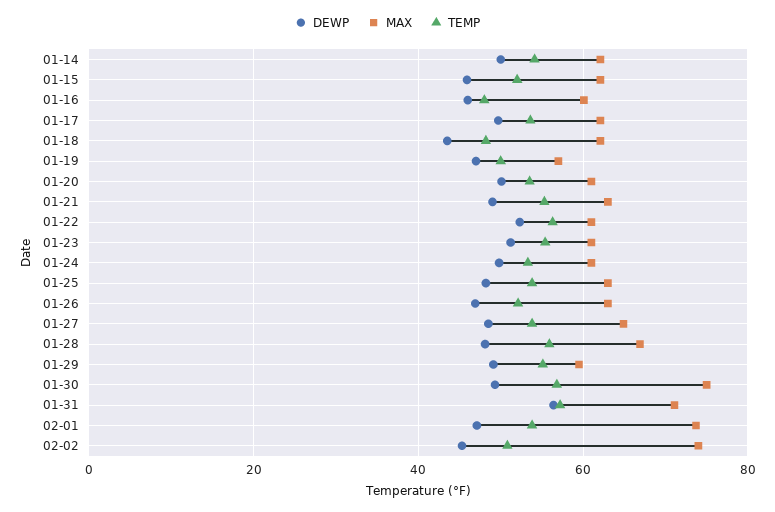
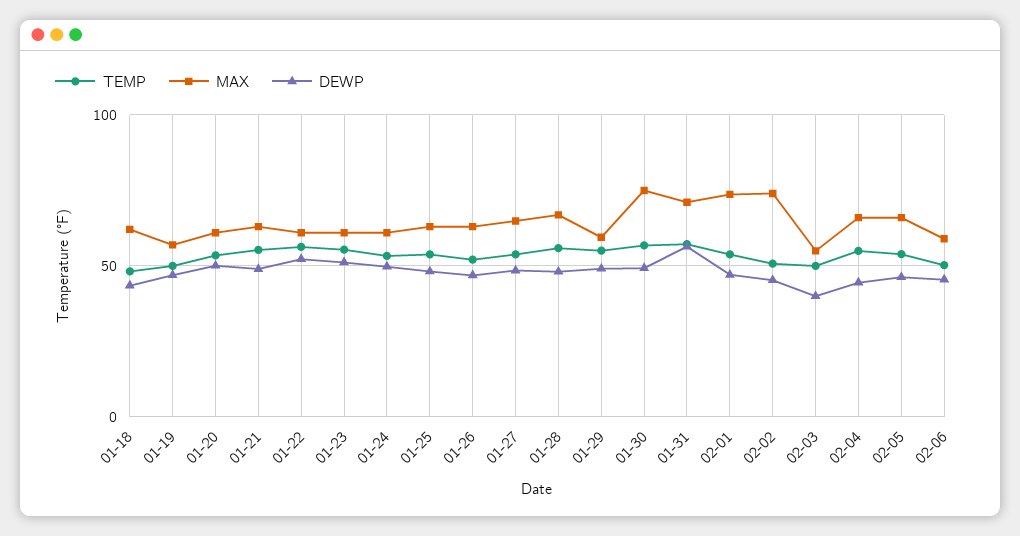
DEWP, 01-14: 50 -> none
MAX, 01-14: 62 -> none
TEMP, 01-14: 54 -> none
DEWP, 01-15: 46 -> none
MAX, 01-15: 62 -> none
TEMP, 01-15: 52 -> none
DEWP, 01-16: 46 -> none
MAX, 01-16: 60 -> none
TEMP, 01-16: 48 -> none
DEWP, 01-17: 50 -> none
MAX, 01-17: 62 -> none
TEMP, 01-17: 54 -> none
TEMP, 02-03: none -> 50
MAX, 02-03: none -> 55
DEWP, 02-03: none -> 40
TEMP, 02-04: none -> 55
MAX, 02-04: none -> 65
DEWP, 02-04: none -> 45
TEMP, 02-05: none -> 55
MAX, 02-05: none -> 65
DEWP, 02-05: none -> 45
TEMP, 02-06: none -> 50
MAX, 02-06: none -> 60
DEWP, 02-06: none -> 45

